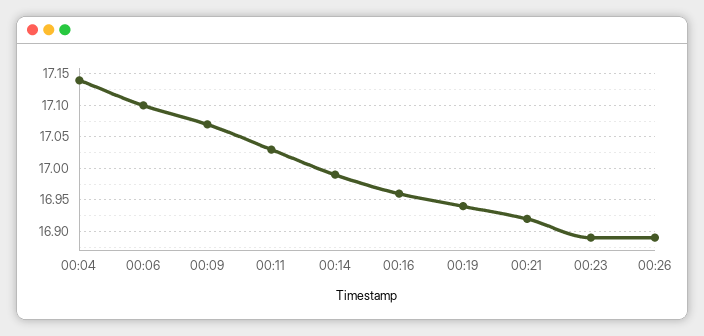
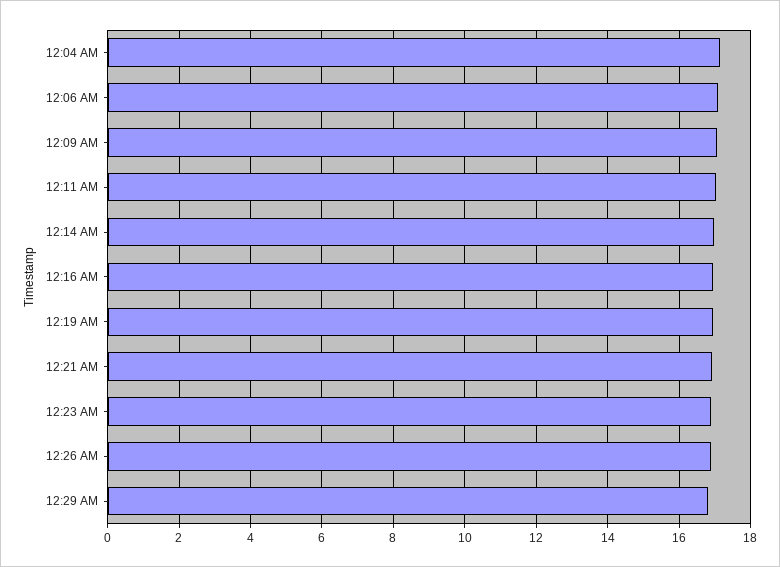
12:29 AM: none -> 16.8

